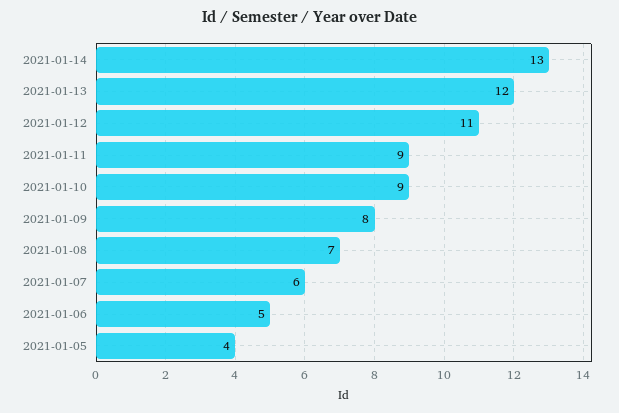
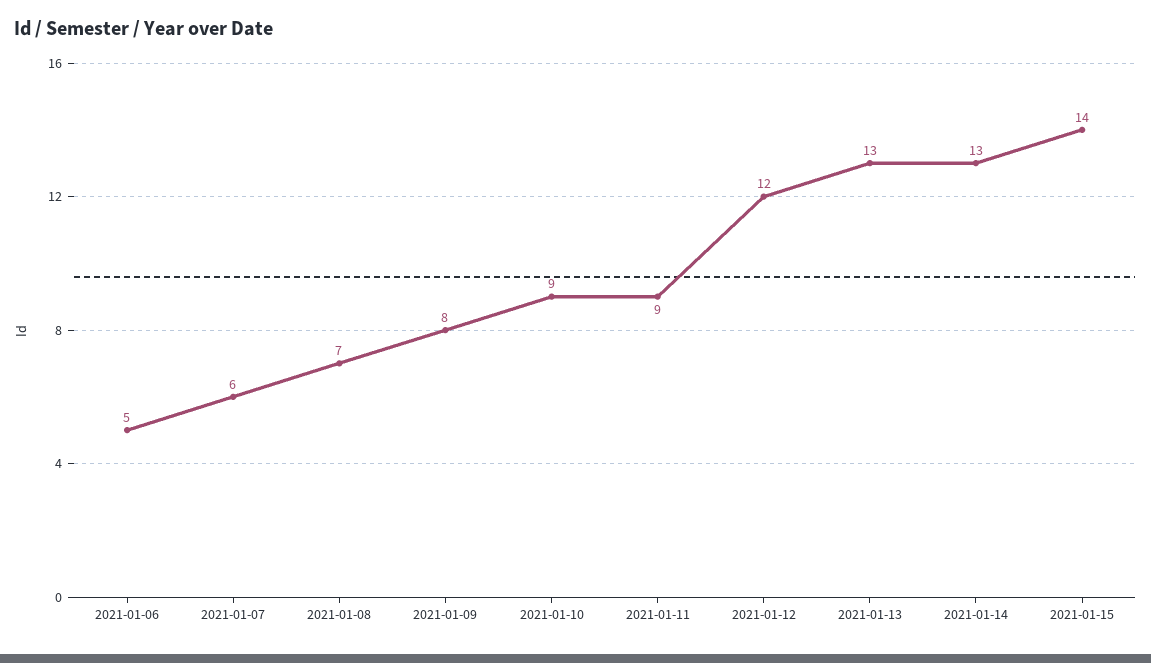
2021-01-13: 12 -> 13
2021-01-12: 11 -> 12
2021-01-05: 4 -> none
2021-01-15: none -> 14

